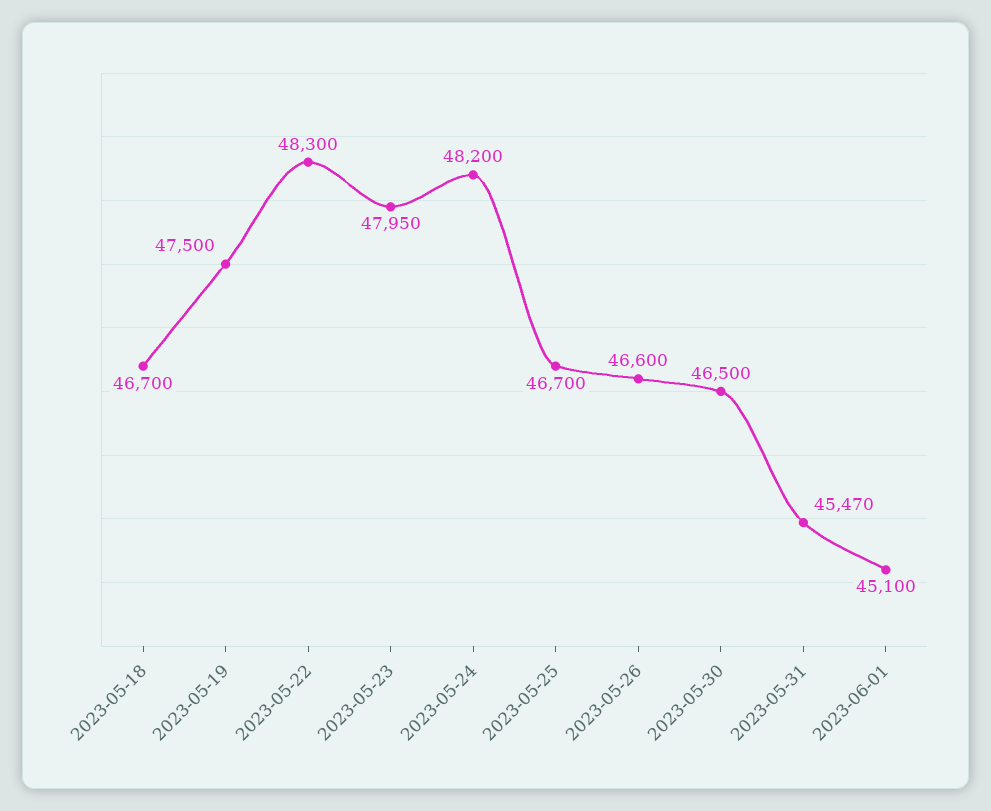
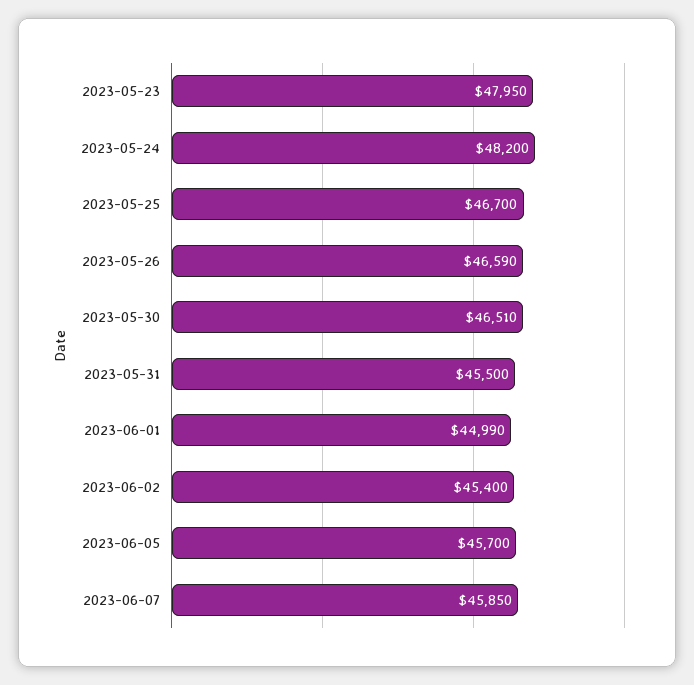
2023-05-18: 46700 -> none
2023-05-19: 47500 -> none
2023-05-22: 48300 -> none
2023-05-26: 46600 -> 46590
2023-05-30: 46500 -> 46510
2023-05-31: 45470 -> 45500
2023-06-01: 45100 -> 44990
2023-06-02: none -> 45400
2023-06-05: none -> 45700
2023-06-07: none -> 45850

